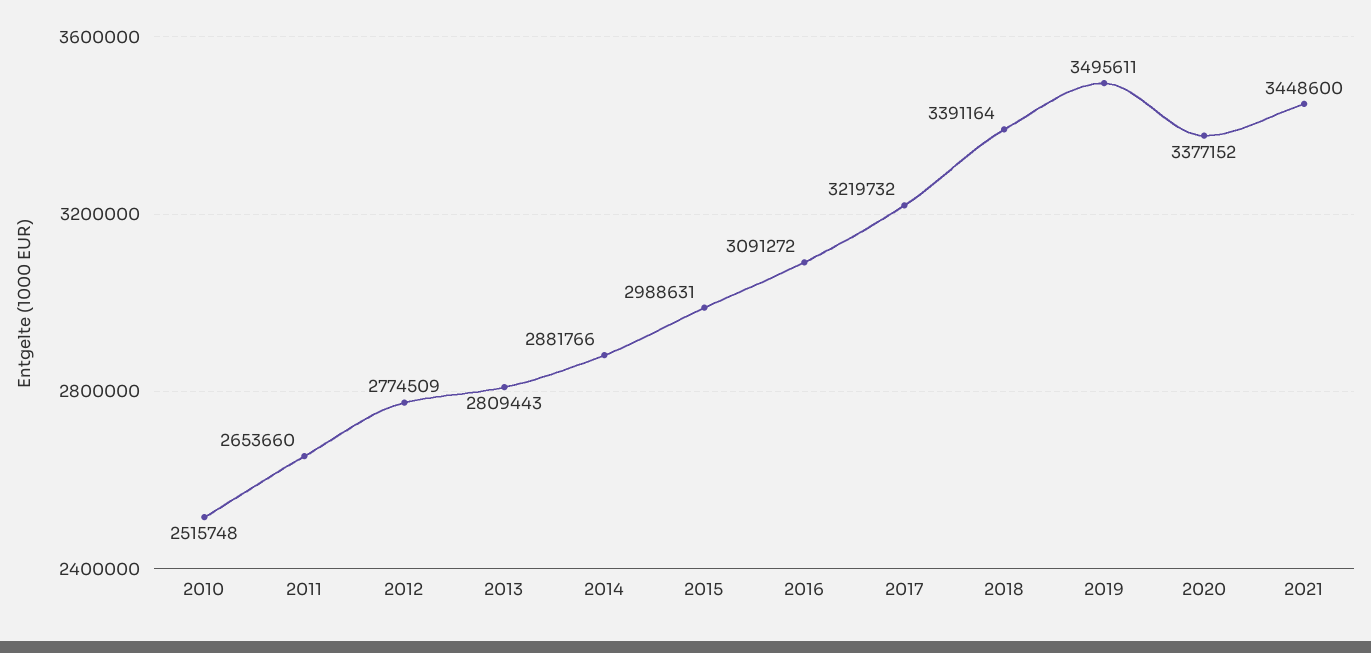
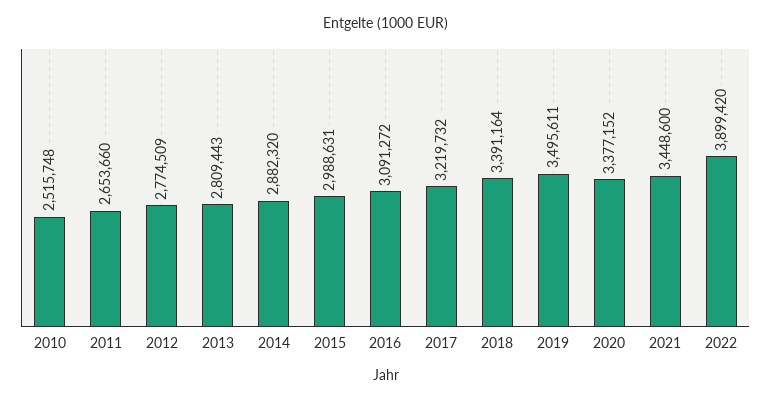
2014: 2881766 -> 2882320
2022: none -> 3899420

